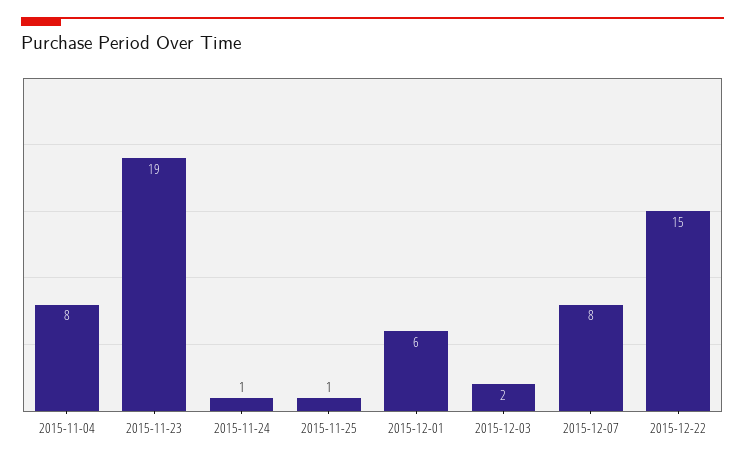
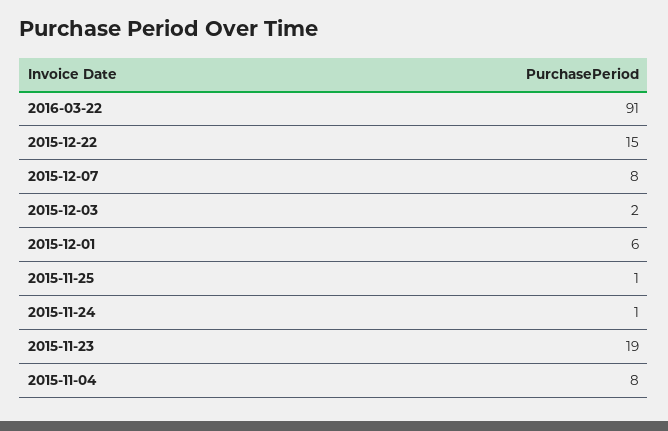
2016-03-22: none -> 91

